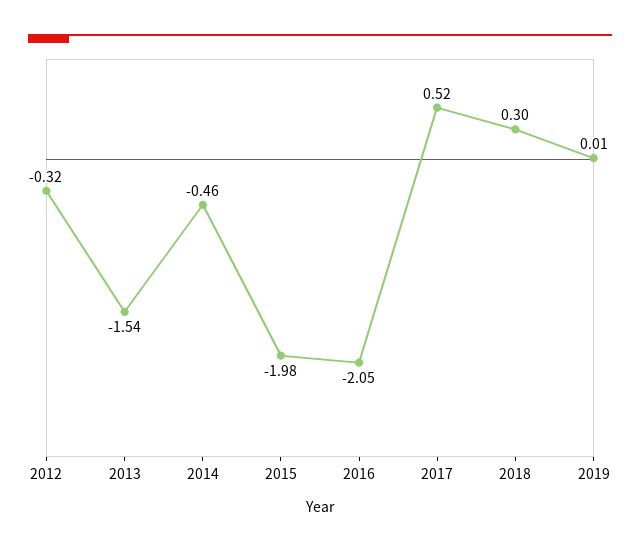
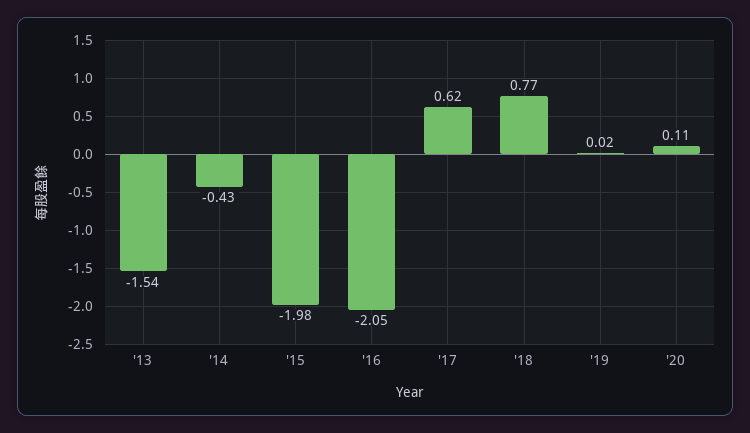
2012: -0.32 -> none
2014: -0.46 -> -0.43
2017: 0.52 -> 0.62
2018: 0.3 -> 0.77
2019: 0.01 -> 0.02
'20: none -> 0.11

